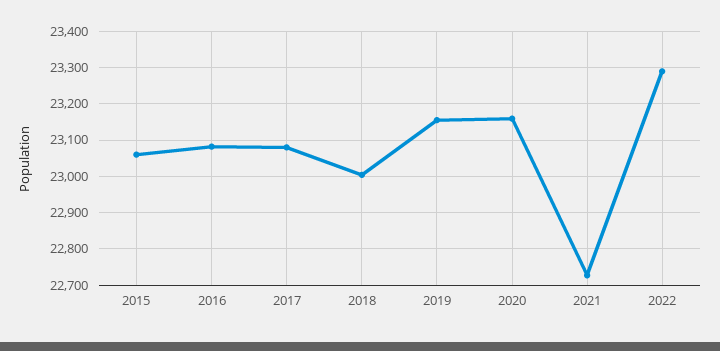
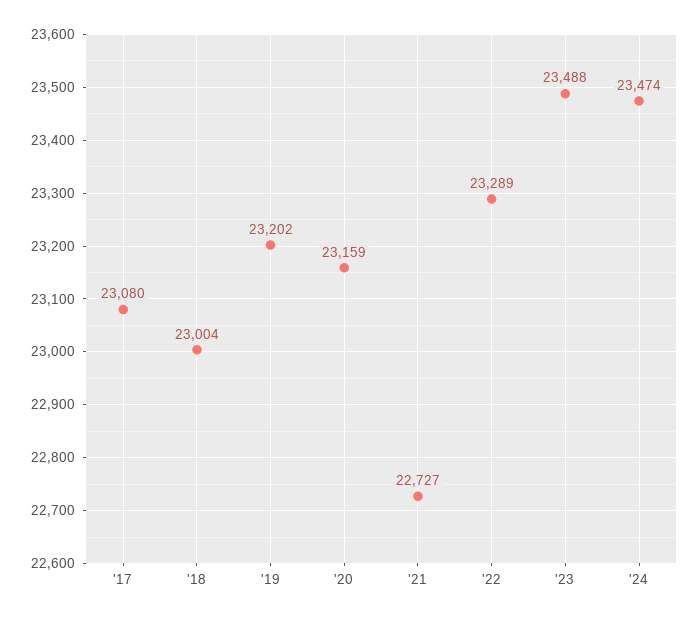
2015: 23060 -> none
2016: 23080 -> none
2019: 23160 -> 23202
'23: none -> 23488
'24: none -> 23474

